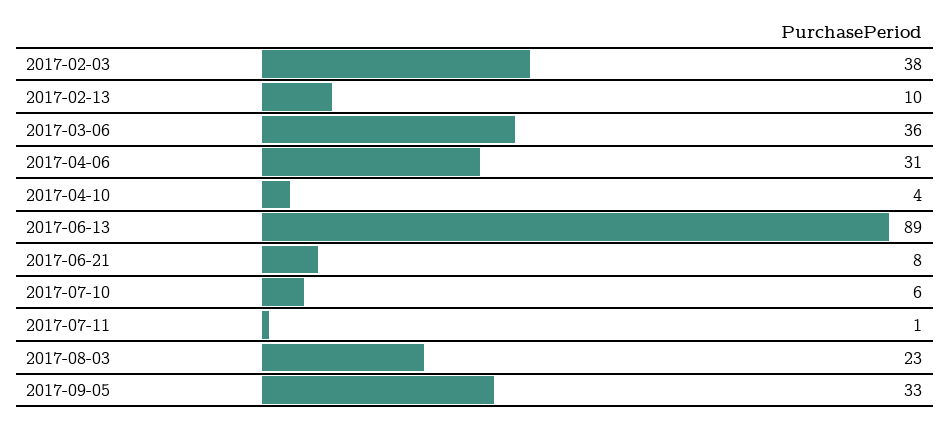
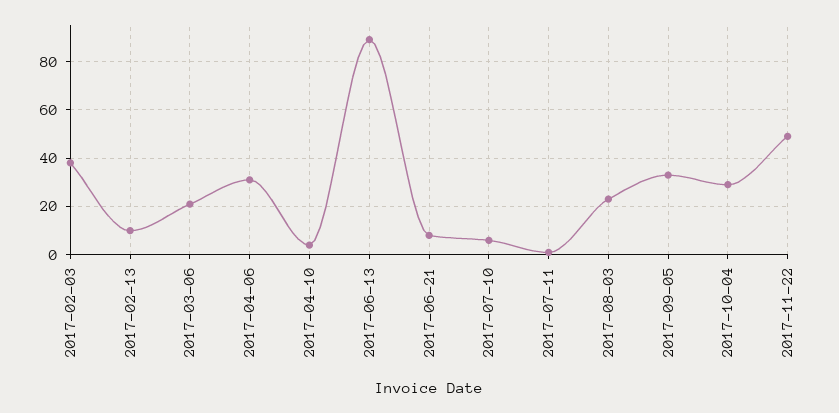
2017-03-06: 36 -> 20
2017-10-04: none -> 30
2017-11-22: none -> 50

